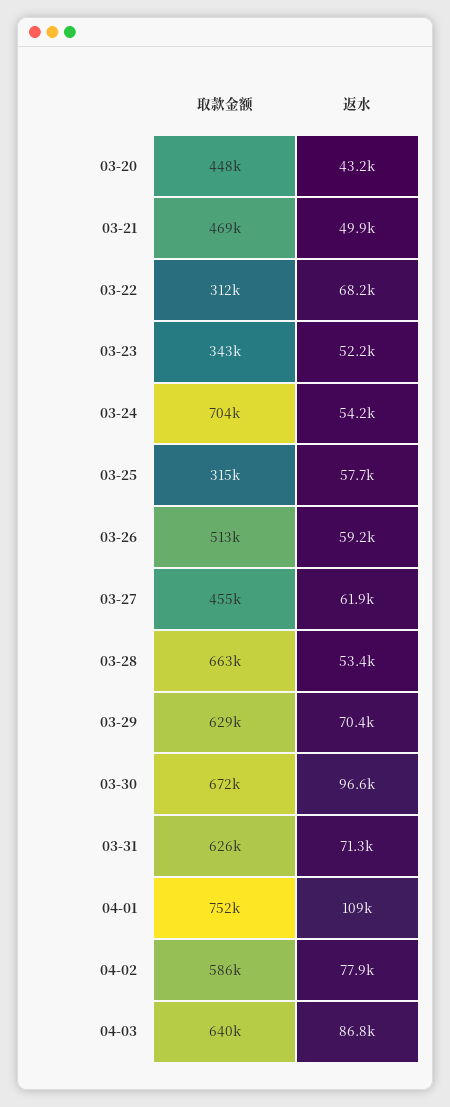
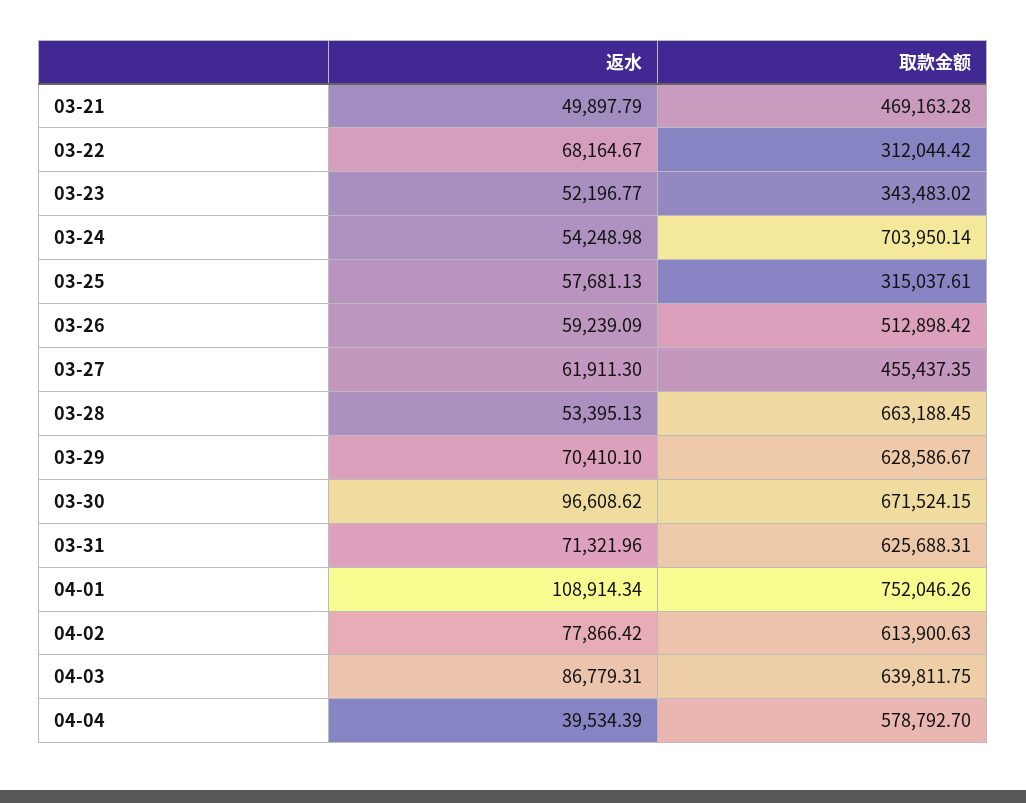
取款金额, 03-20: 448000 -> none
返水, 03-20: 43200 -> none
取款金额, 04-02: 586000 -> 613900.63
返水, 04-04: none -> 39534.39
取款金额, 04-04: none -> 578792.7

